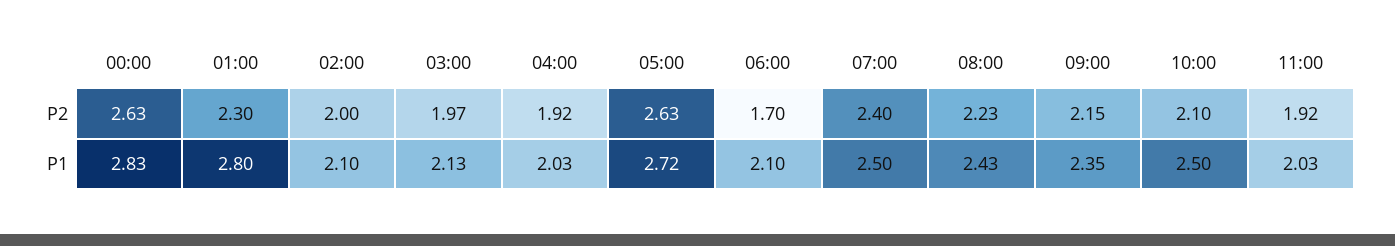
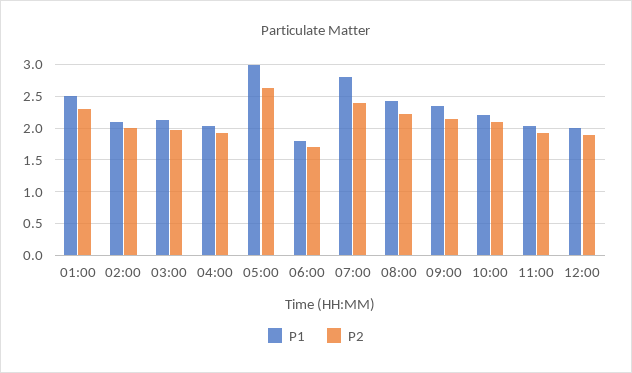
P2, 00:00: 2.63 -> none
P1, 00:00: 2.83 -> none
P1, 01:00: 2.8 -> 2.5
P1, 05:00: 2.72 -> 3
P1, 06:00: 2.1 -> 1.8
P1, 07:00: 2.5 -> 2.8
P1, 10:00: 2.5 -> 2.2
P1, 12:00: none -> 2
P2, 12:00: none -> 1.9

